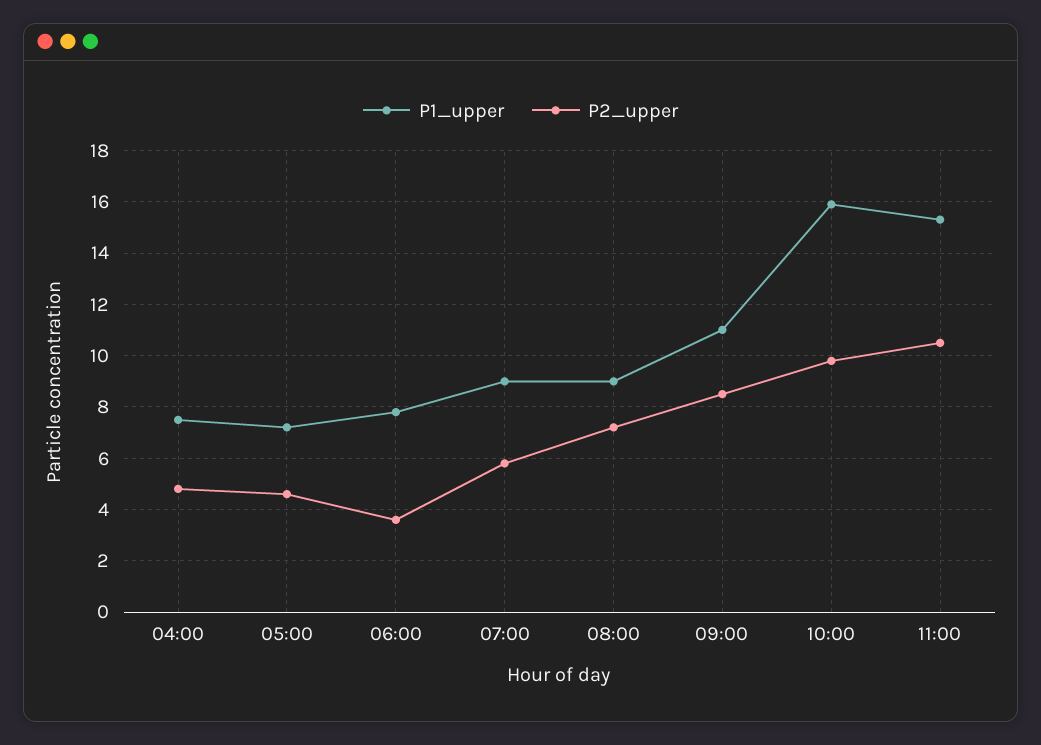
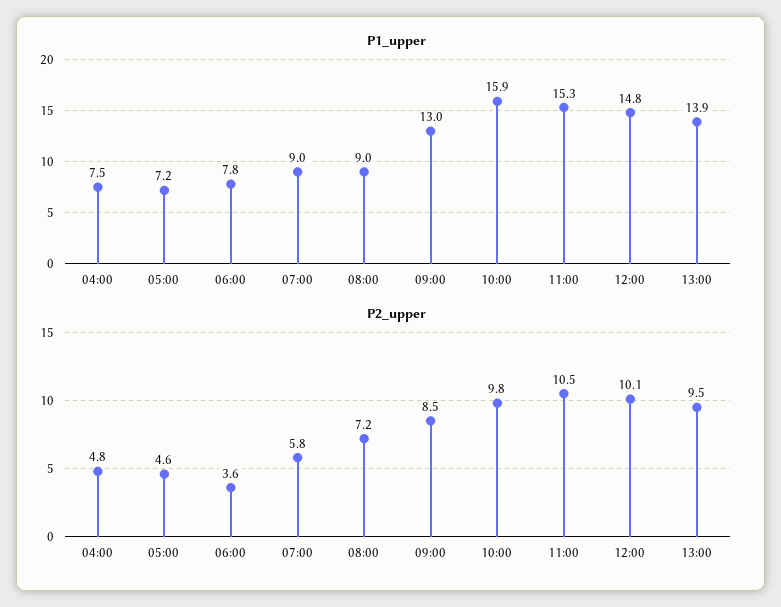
P1_upper, 09:00: 11 -> 13
P1_upper, 12:00: none -> 14.8
P1_upper, 13:00: none -> 13.9
P2_upper, 12:00: none -> 10.1
P2_upper, 13:00: none -> 9.5

